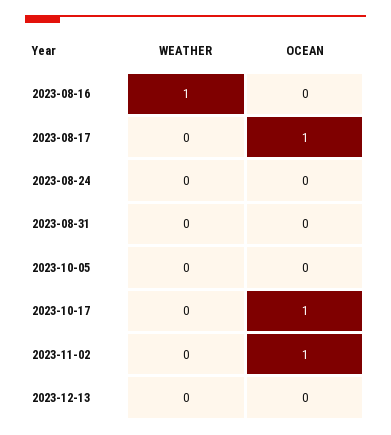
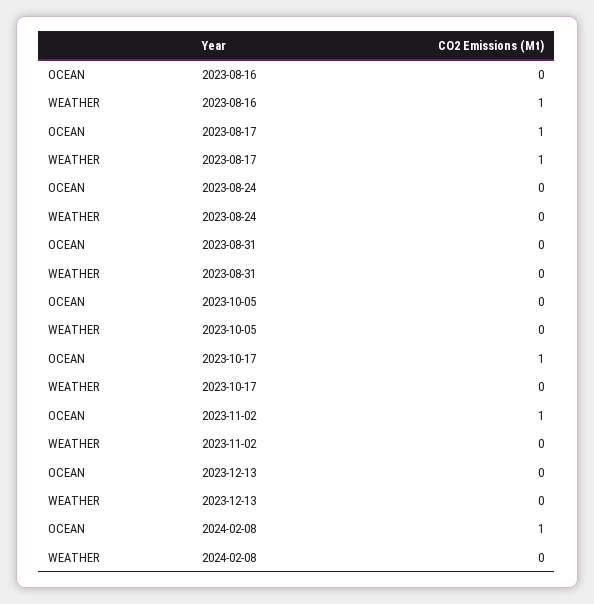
WEATHER, 2023-08-17: 0 -> 1
OCEAN, 2024-02-08: none -> 1
WEATHER, 2024-02-08: none -> 0

